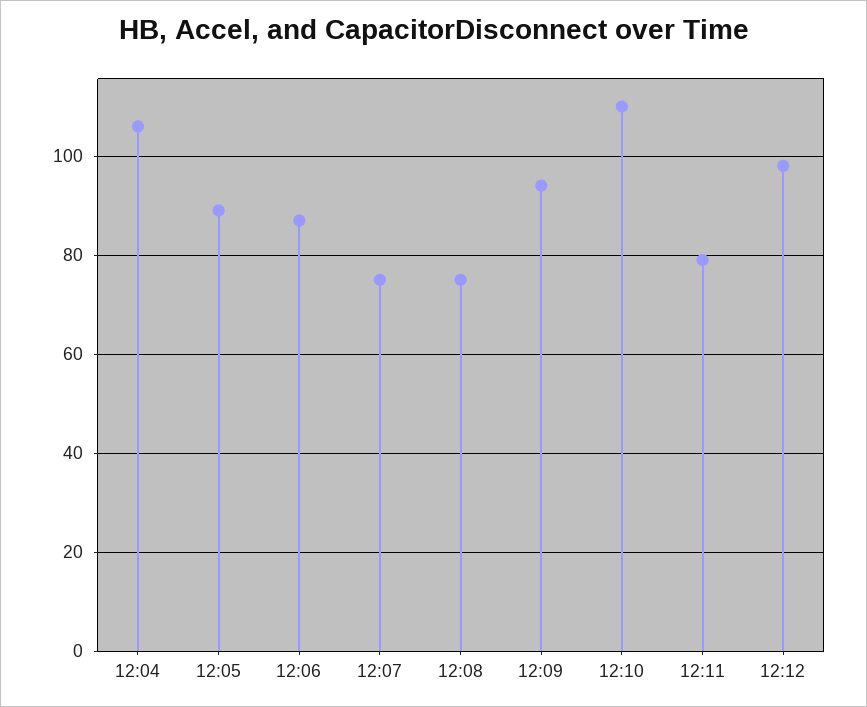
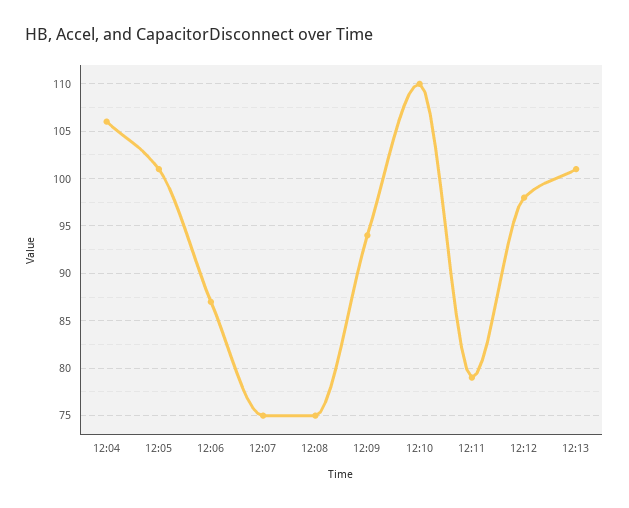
12:05: 90 -> 101
12:13: none -> 101

